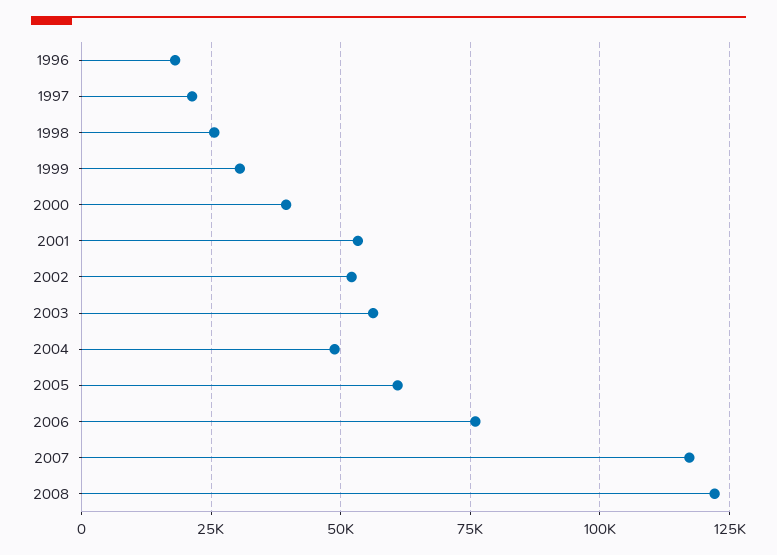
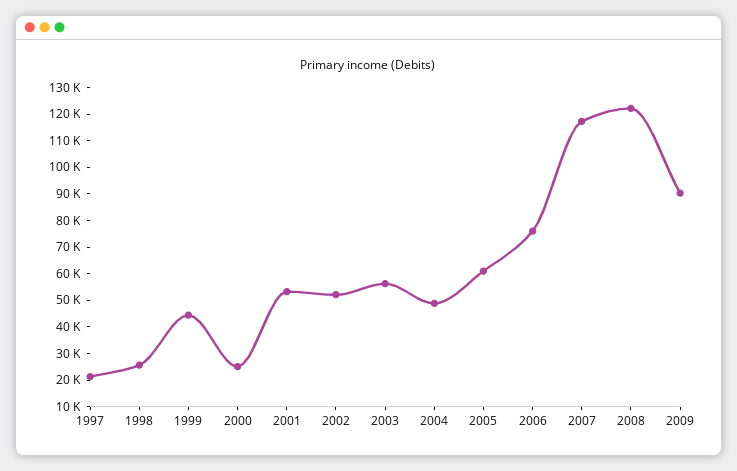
1996: 17500 -> none
1999: 30000 -> 45000
2000: 40000 -> 25000
2009: none -> 90000

